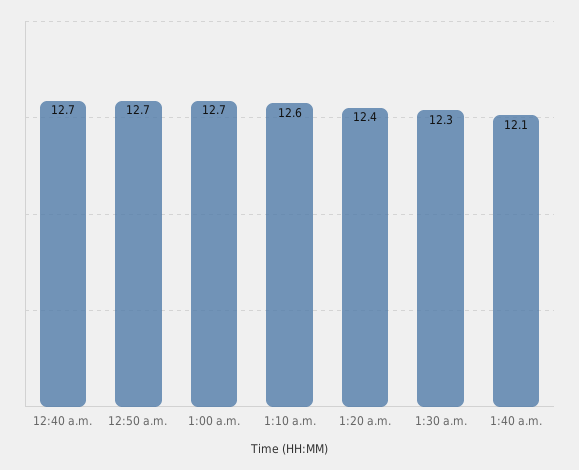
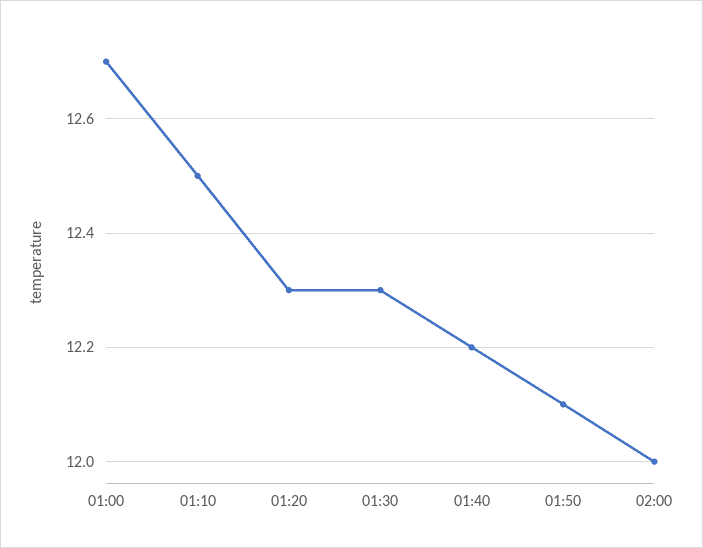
12:40 a.m.: 12.7 -> none
12:50 a.m.: 12.7 -> none
1:10 a.m.: 12.6 -> 12.5
1:20 a.m.: 12.4 -> 12.3
1:40 a.m.: 12.1 -> 12.2
01:50: none -> 12.1
02:00: none -> 12

